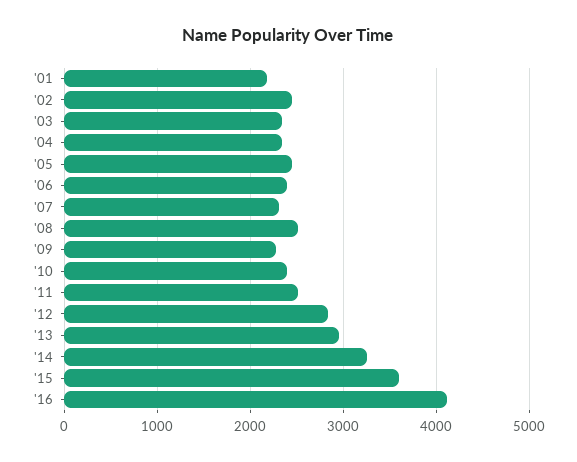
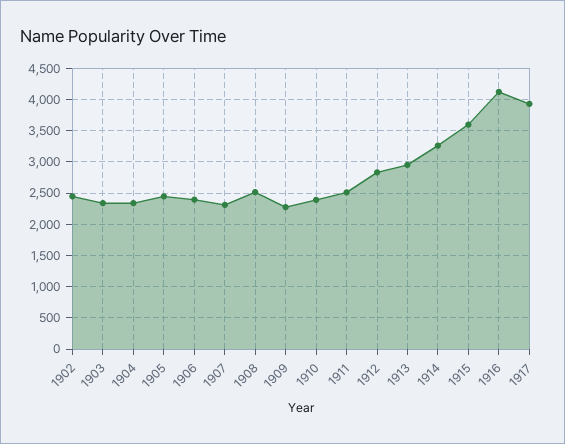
'01: 2200 -> none
1917: none -> 3900

